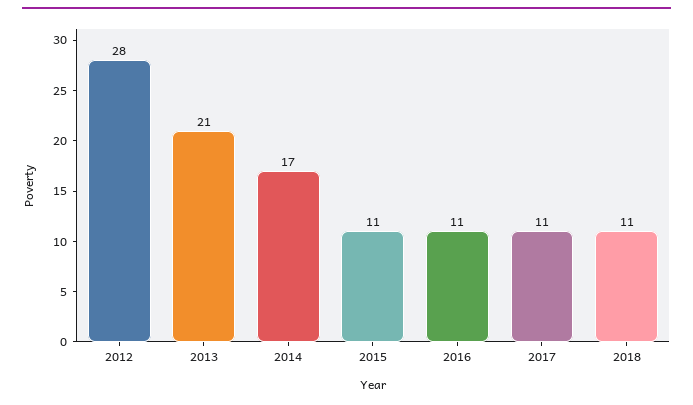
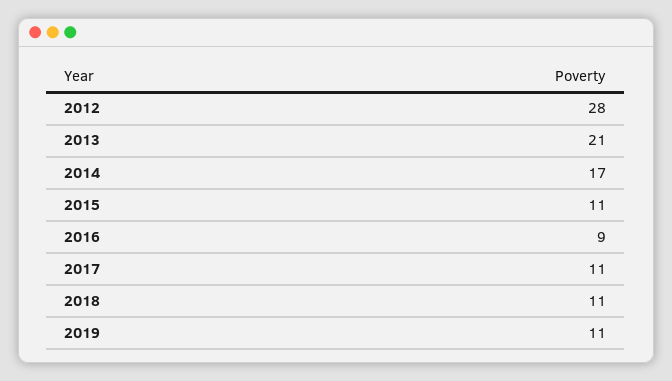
2016: 11 -> 9
2019: none -> 11

